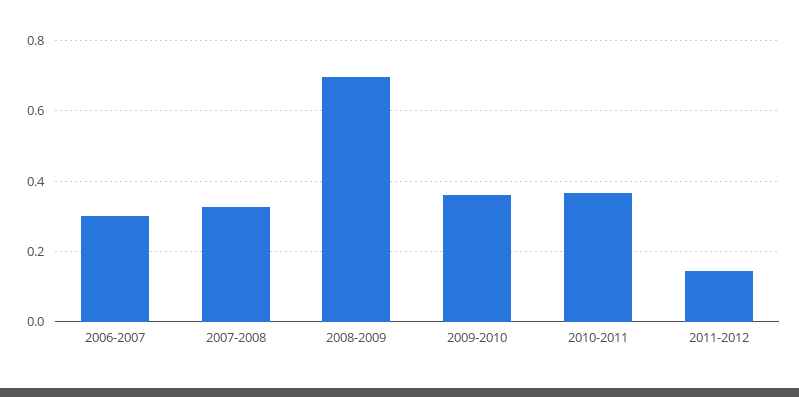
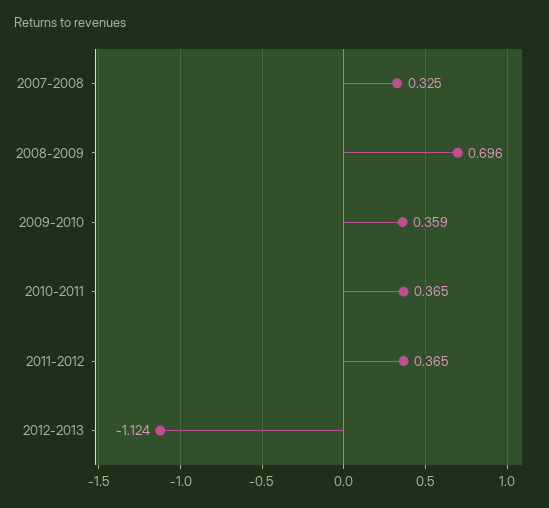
2006-2007: 0.3 -> none
2011-2012: 0.14 -> 0.365
2012-2013: none -> -1.124

